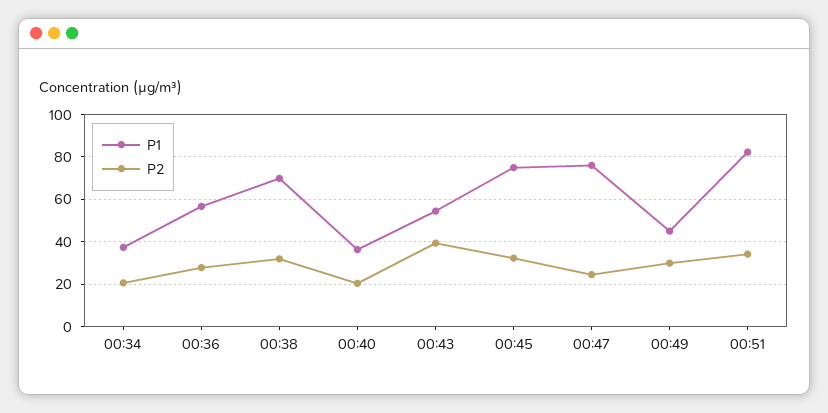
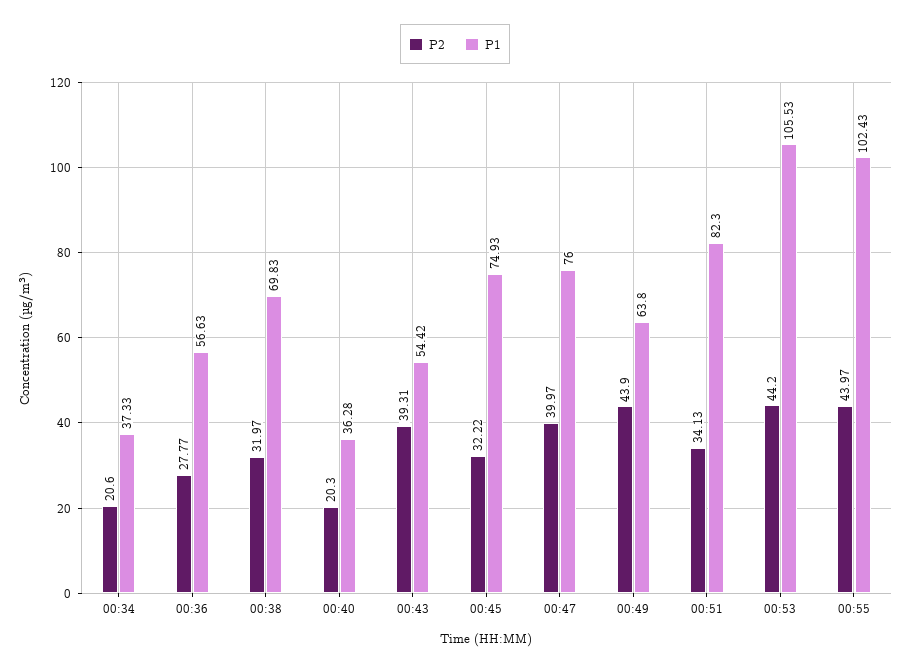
P2, 00:47: 25 -> 39.97
P1, 00:49: 45 -> 63.8
P2, 00:49: 30 -> 43.9
P2, 00:53: none -> 44.2
P1, 00:53: none -> 105.53
P2, 00:55: none -> 43.97
P1, 00:55: none -> 102.43

